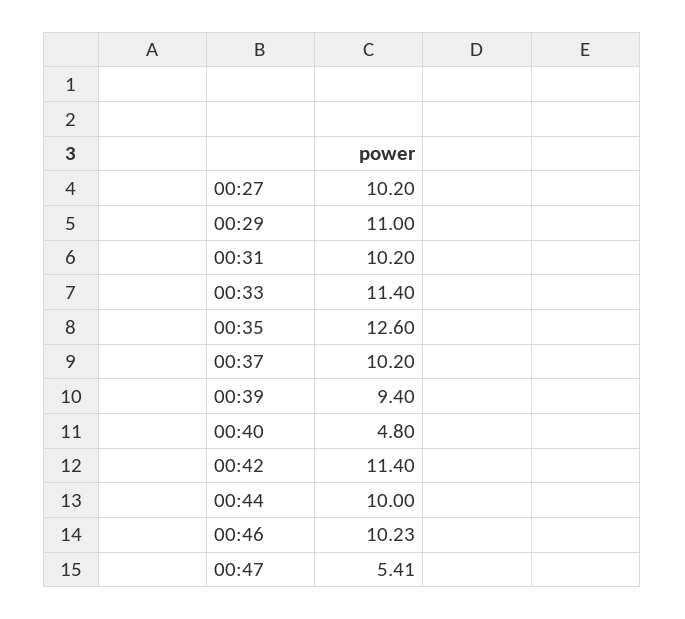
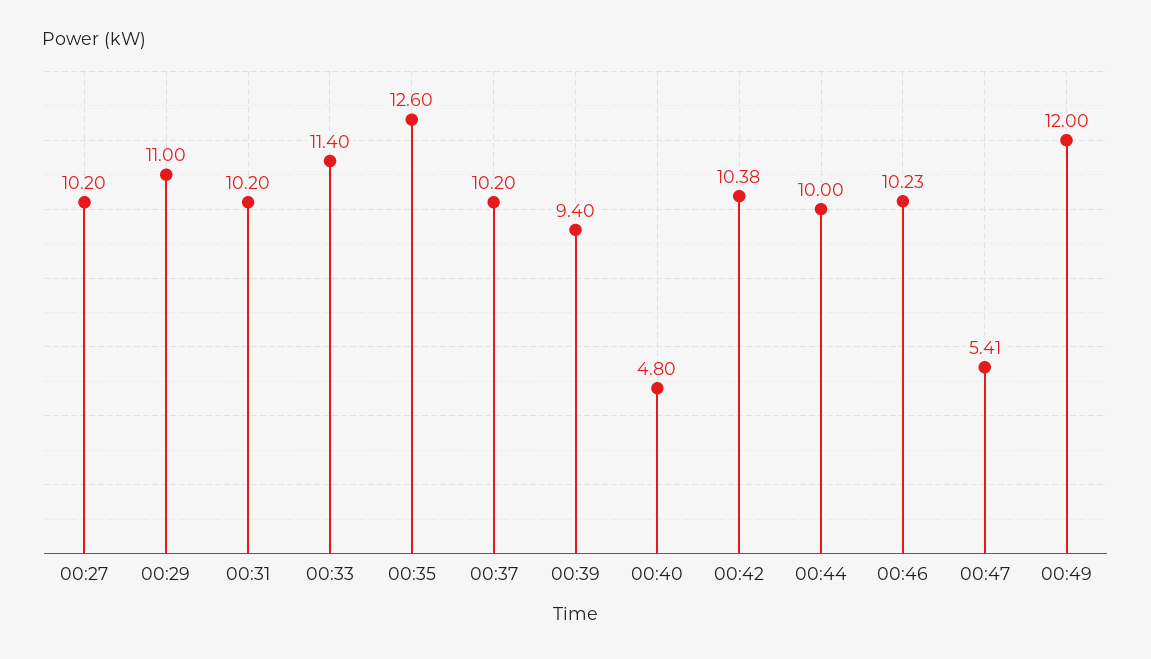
00:42: 11.4 -> 10.38
00:49: none -> 12

